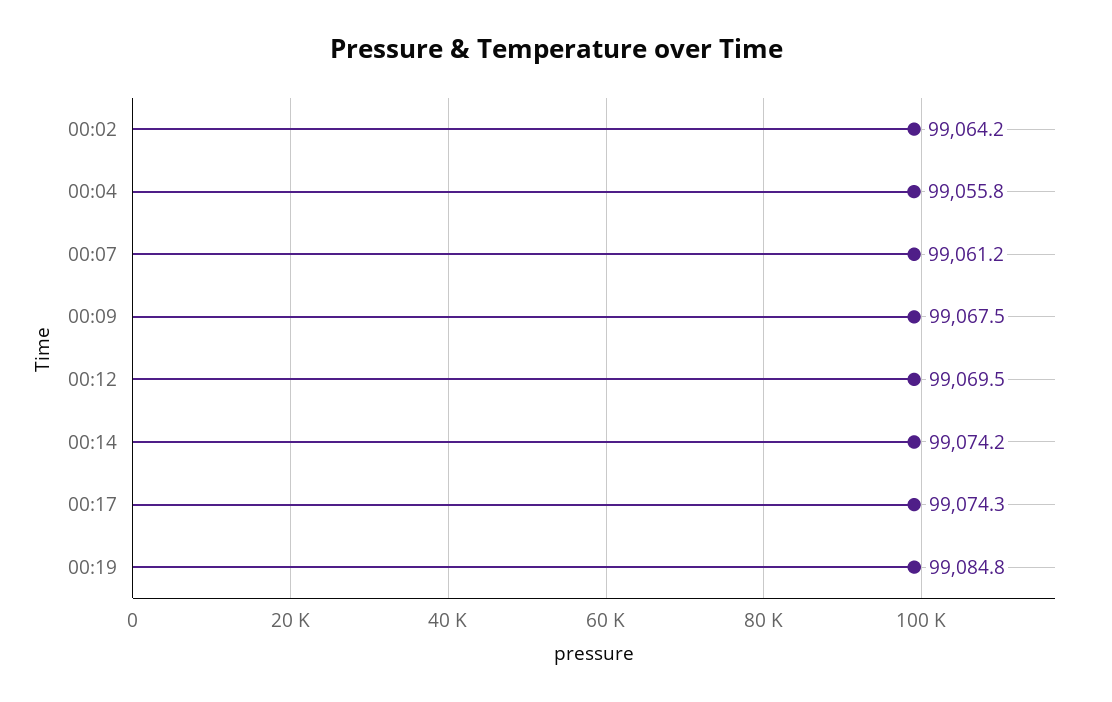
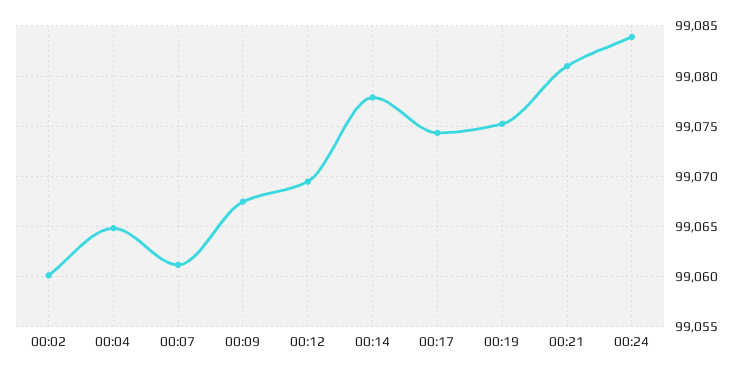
00:02: 99064.2 -> 99060
00:04: 99055.8 -> 99065
00:14: 99074.2 -> 99078
00:19: 99084.8 -> 99075
00:21: none -> 99081
00:24: none -> 99084

